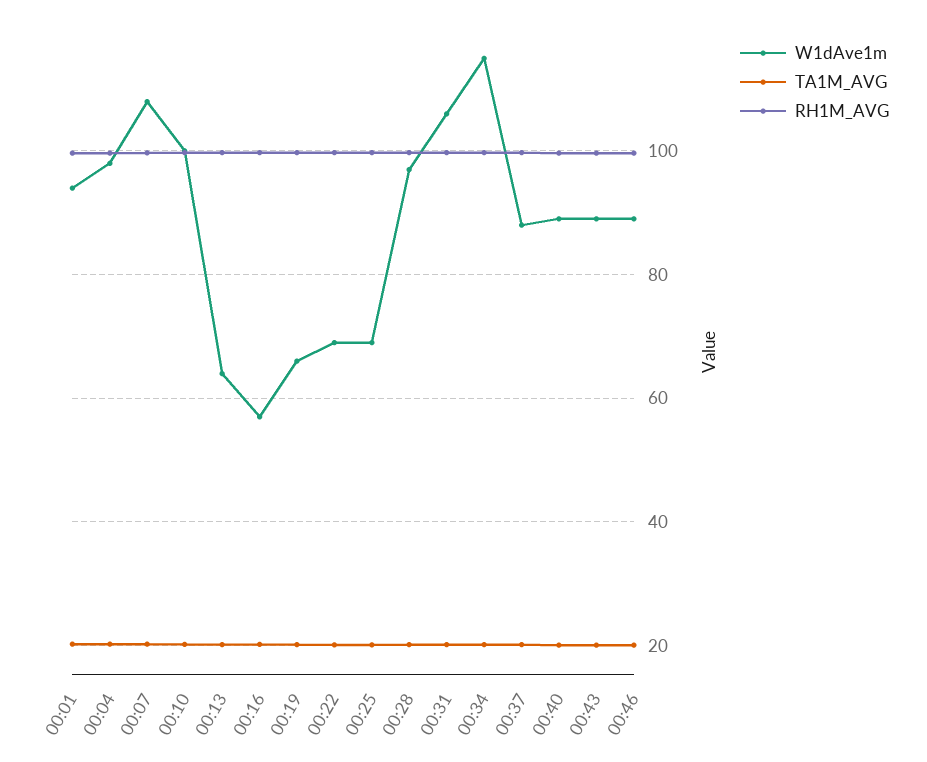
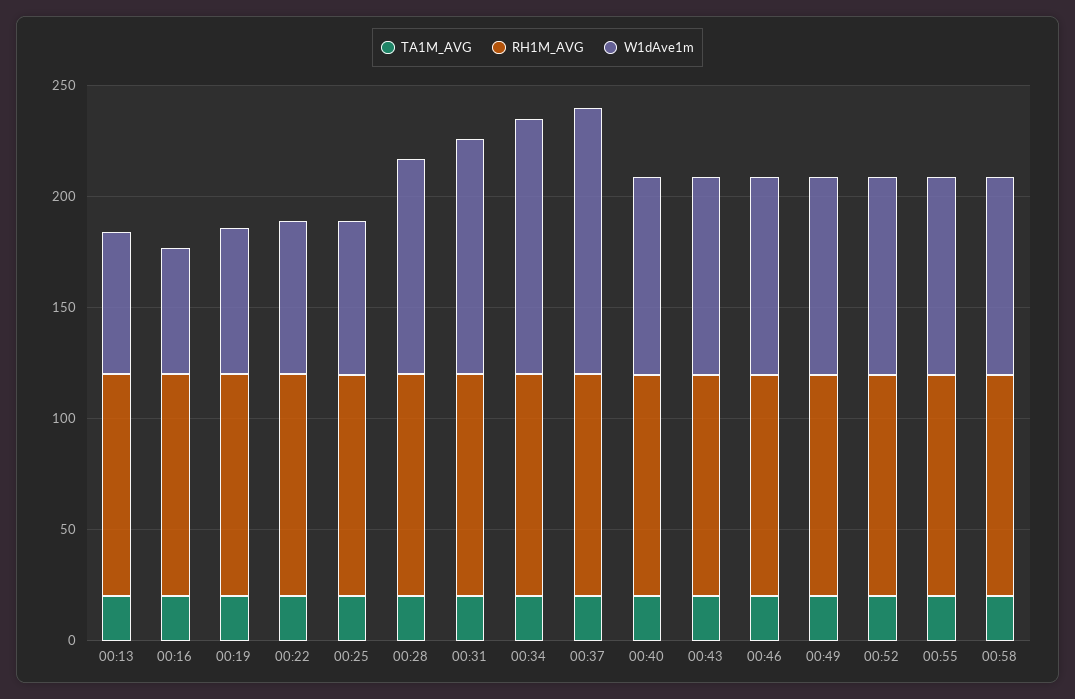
W1dAve1m, 00:01: 94 -> none
TA1M_AVG, 00:01: 20 -> none
RH1M_AVG, 00:01: 100 -> none
W1dAve1m, 00:04: 98 -> none
TA1M_AVG, 00:04: 20 -> none
RH1M_AVG, 00:04: 100 -> none
W1dAve1m, 00:07: 108 -> none
TA1M_AVG, 00:07: 20 -> none
RH1M_AVG, 00:07: 100 -> none
W1dAve1m, 00:10: 100 -> none
TA1M_AVG, 00:10: 20 -> none
RH1M_AVG, 00:10: 100 -> none
W1dAve1m, 00:37: 88 -> 120
TA1M_AVG, 00:49: none -> 20
RH1M_AVG, 00:49: none -> 100
W1dAve1m, 00:49: none -> 90
TA1M_AVG, 00:52: none -> 20
RH1M_AVG, 00:52: none -> 100
W1dAve1m, 00:52: none -> 90
TA1M_AVG, 00:55: none -> 20
RH1M_AVG, 00:55: none -> 100
W1dAve1m, 00:55: none -> 90
TA1M_AVG, 00:58: none -> 20
RH1M_AVG, 00:58: none -> 100
W1dAve1m, 00:58: none -> 90

